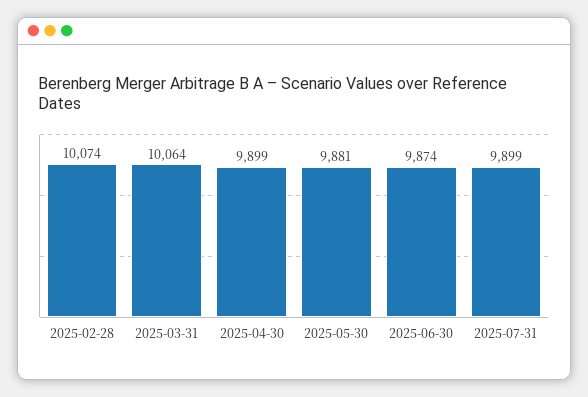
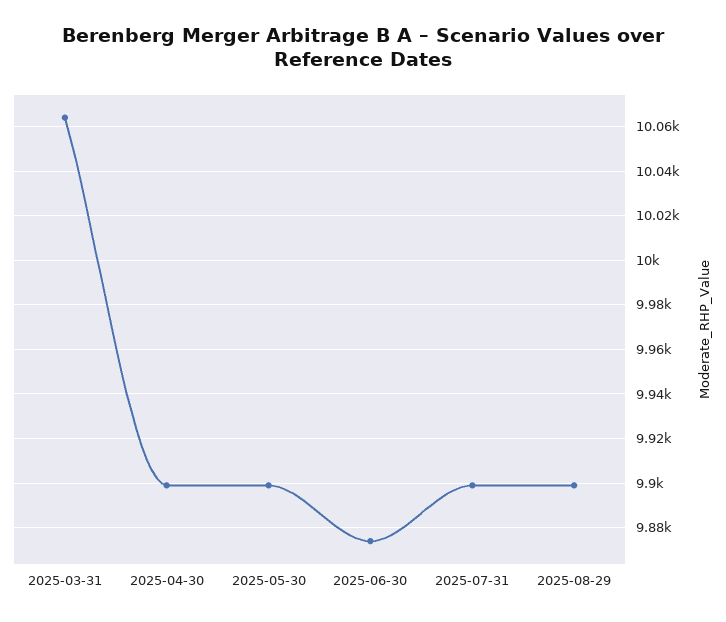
2025-02-28: 10074 -> none
2025-05-30: 9881 -> 9900
2025-08-29: none -> 9900

